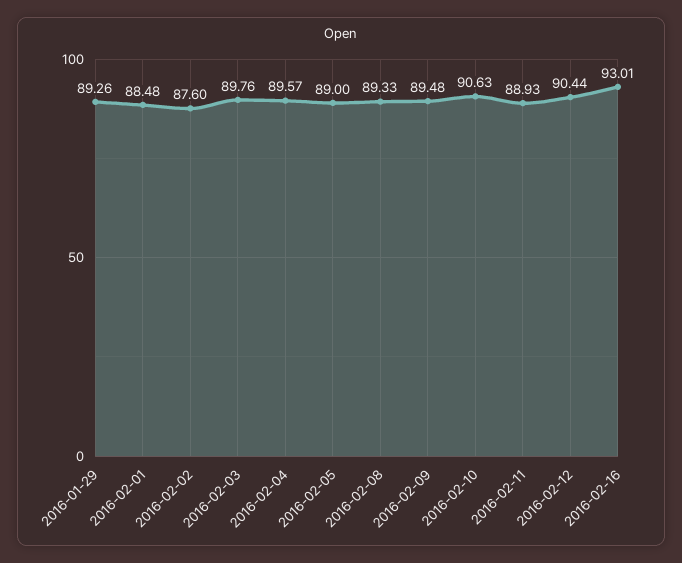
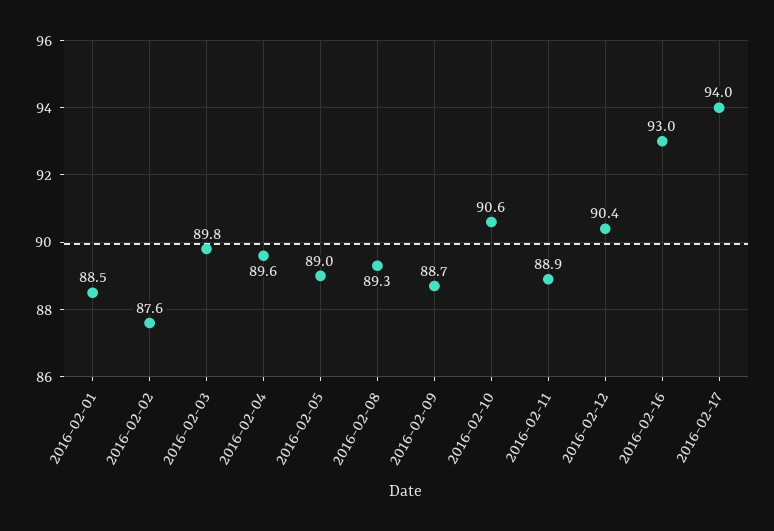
2016-01-29: 89.26 -> none
2016-02-09: 89.48 -> 88.7
2016-02-17: none -> 94

